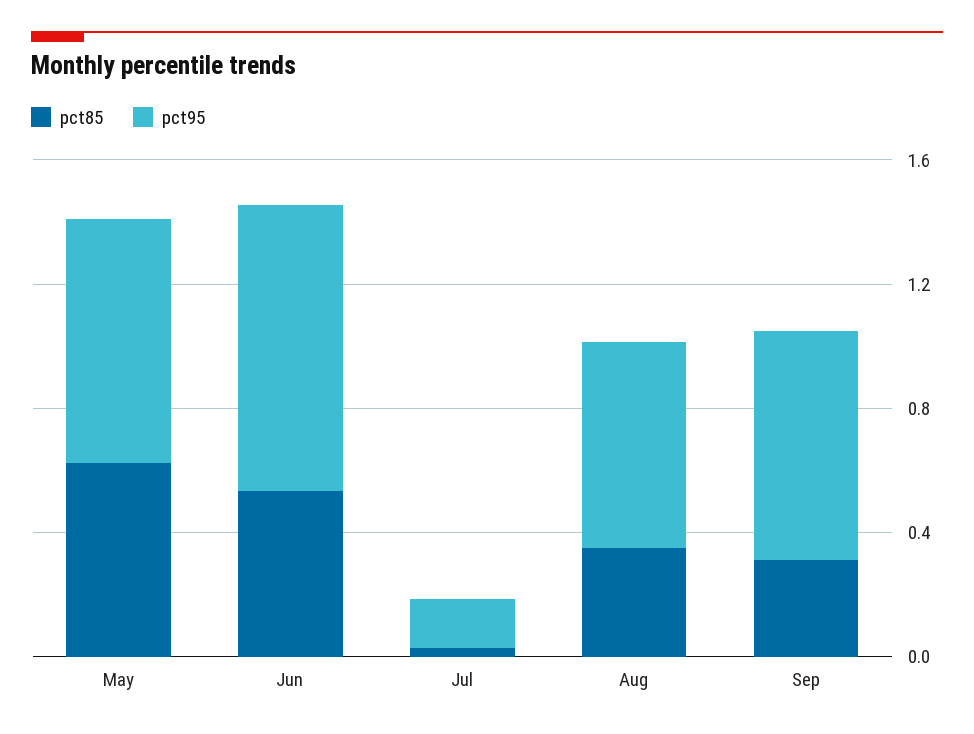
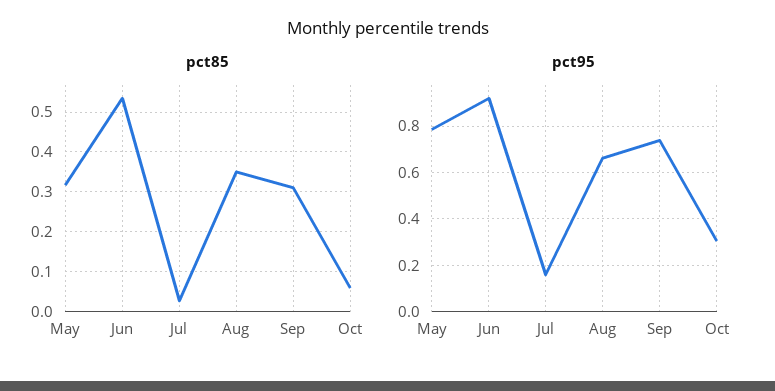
pct85, May: 0.6 -> 0.32
pct85, Oct: none -> 0.06
pct95, Oct: none -> 0.3

